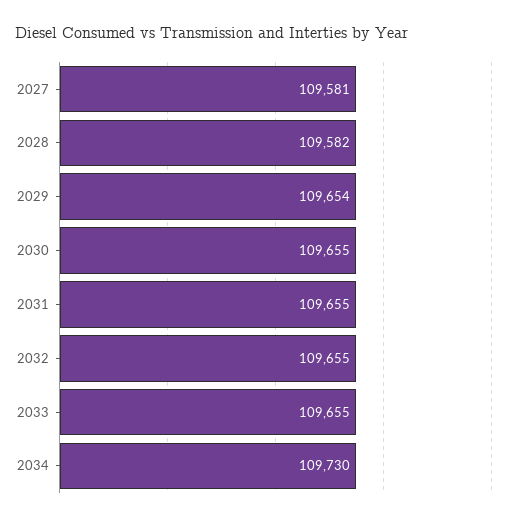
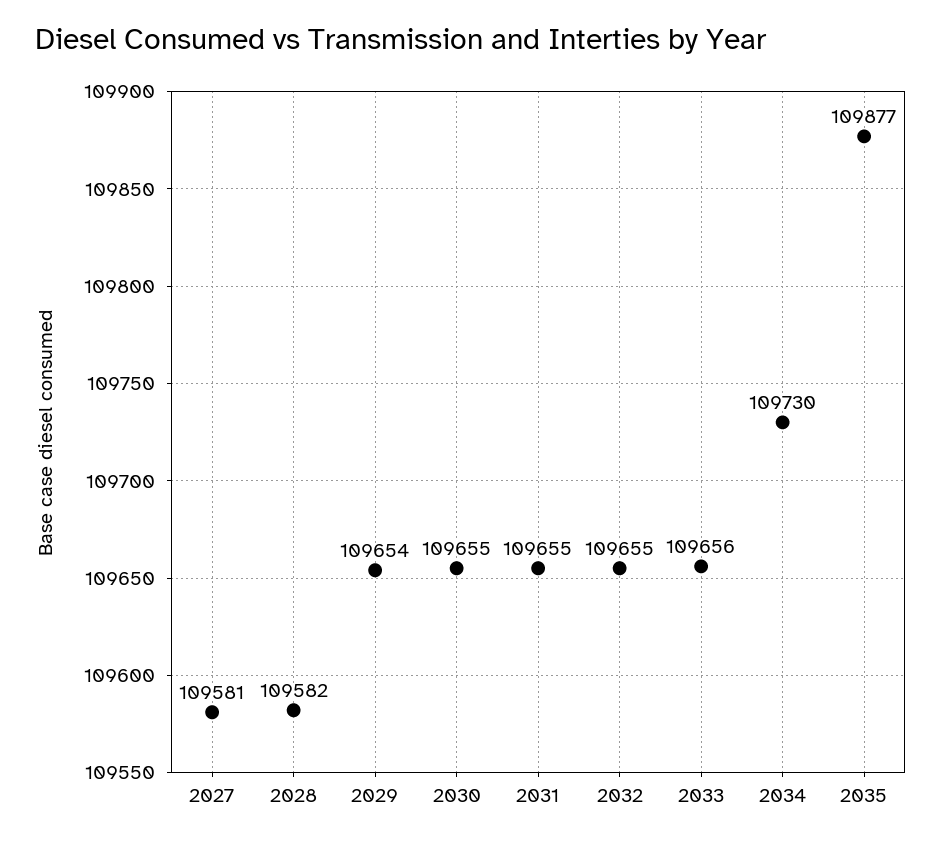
2033: 109655 -> 109656
2035: none -> 109877

